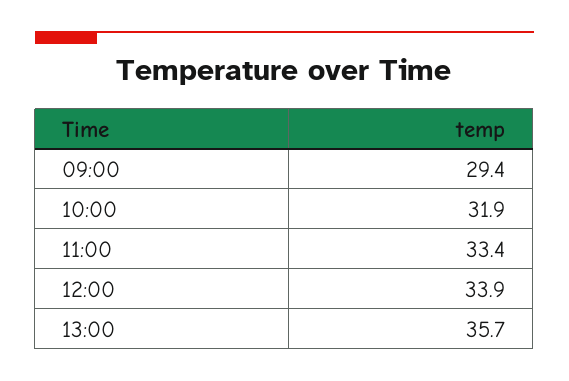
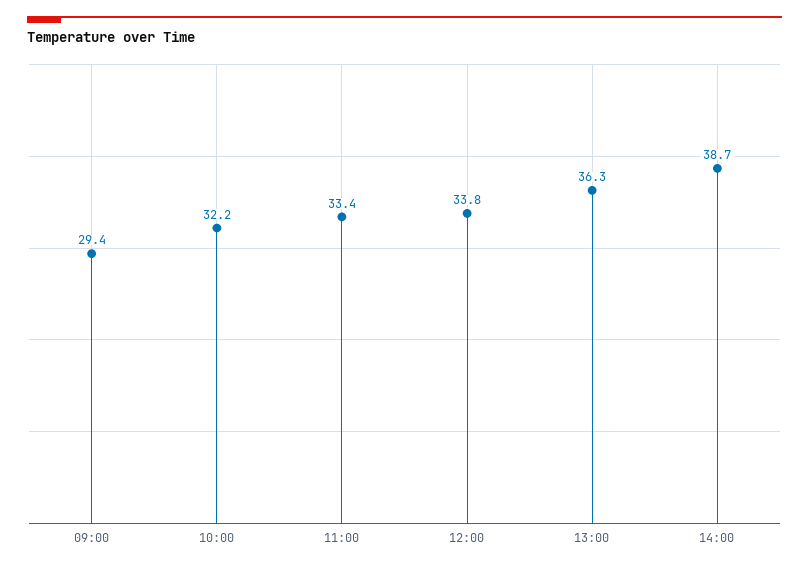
10:00: 31.9 -> 32.2
12:00: 33.9 -> 33.8
13:00: 35.7 -> 36.3
14:00: none -> 38.7

